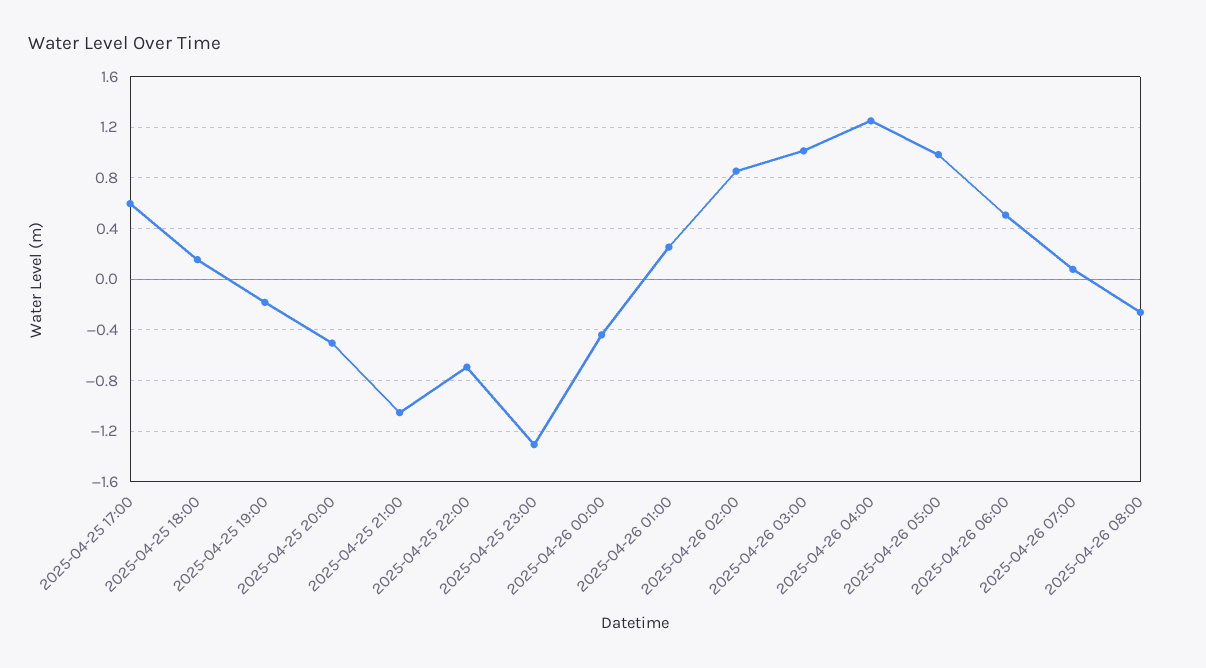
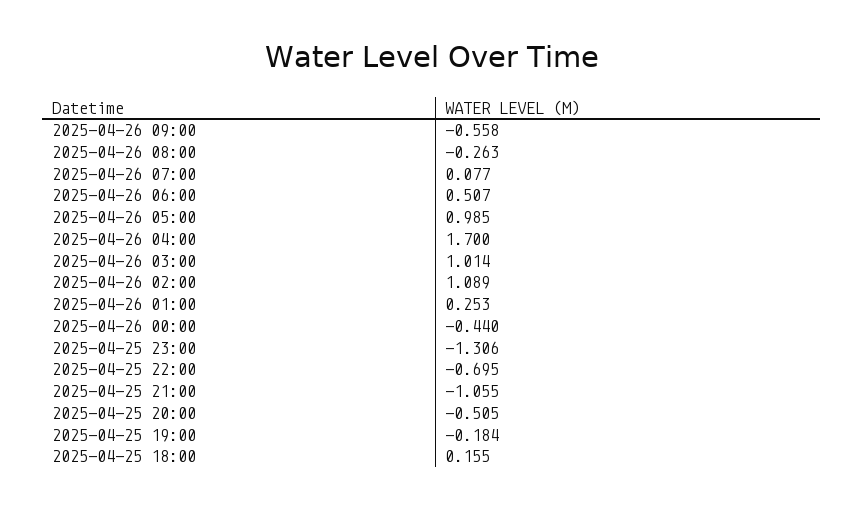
2025-04-25 17:00: 0.6 -> none
2025-04-26 02:00: 0.85 -> 1.089
2025-04-26 04:00: 1.25 -> 1.7
2025-04-26 09:00: none -> -0.558

